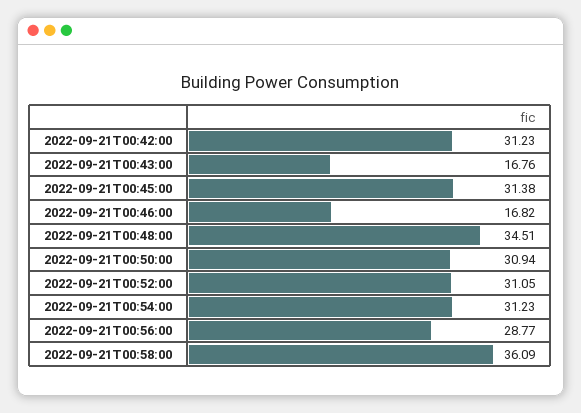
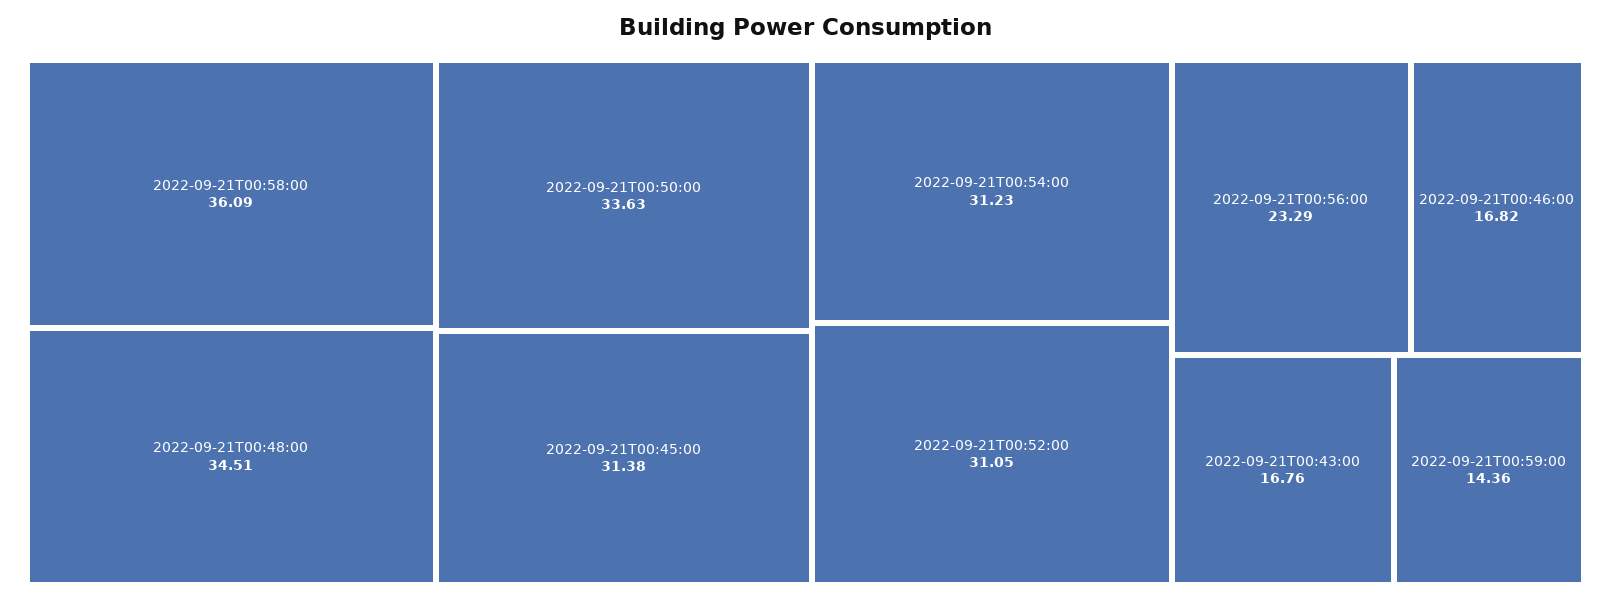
2022-09-21T00:42:00: 31.23 -> none
2022-09-21T00:50:00: 30.94 -> 33.63
2022-09-21T00:56:00: 28.77 -> 23.29
2022-09-21T00:59:00: none -> 14.36

